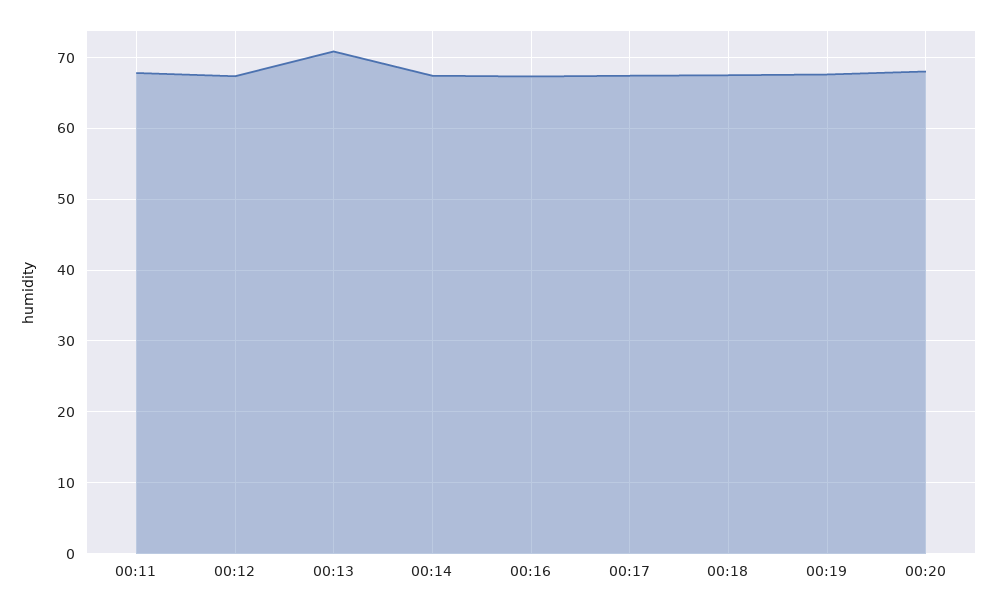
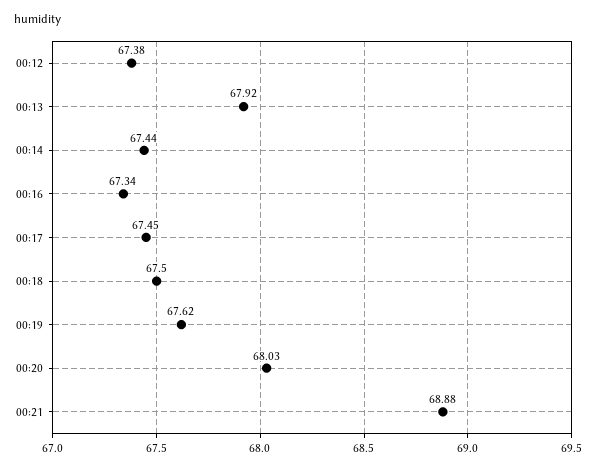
00:11: 68 -> none
00:13: 71 -> 67.92
00:21: none -> 68.88

